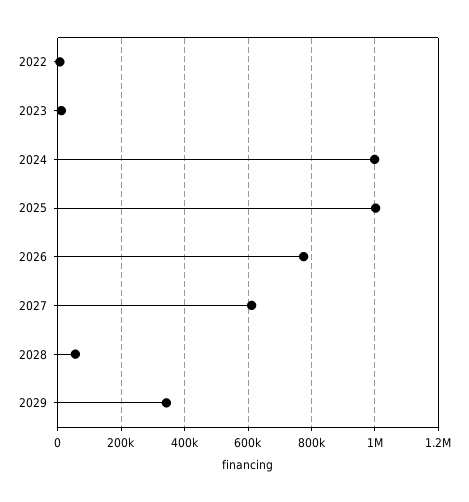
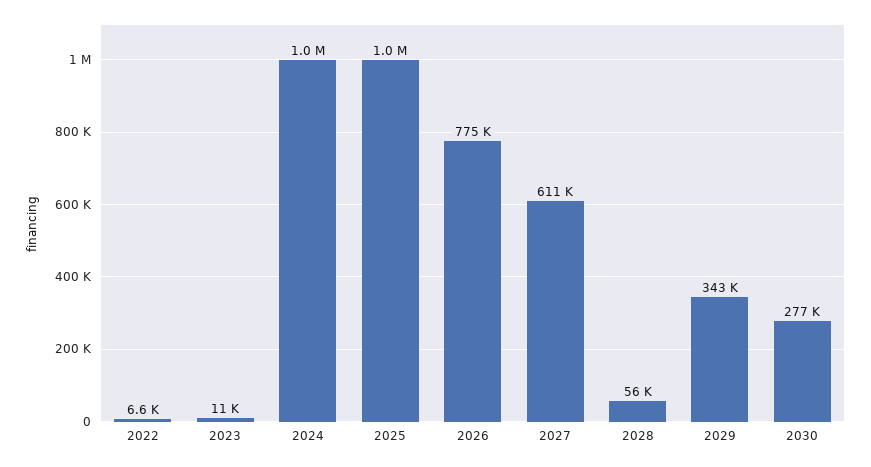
2030: none -> 277000

